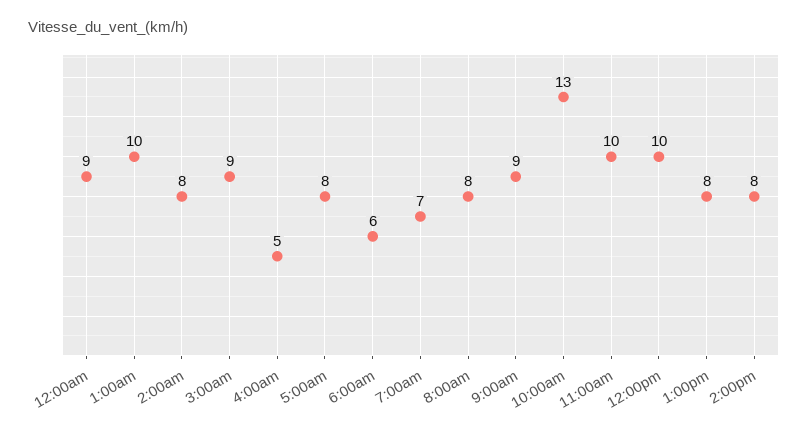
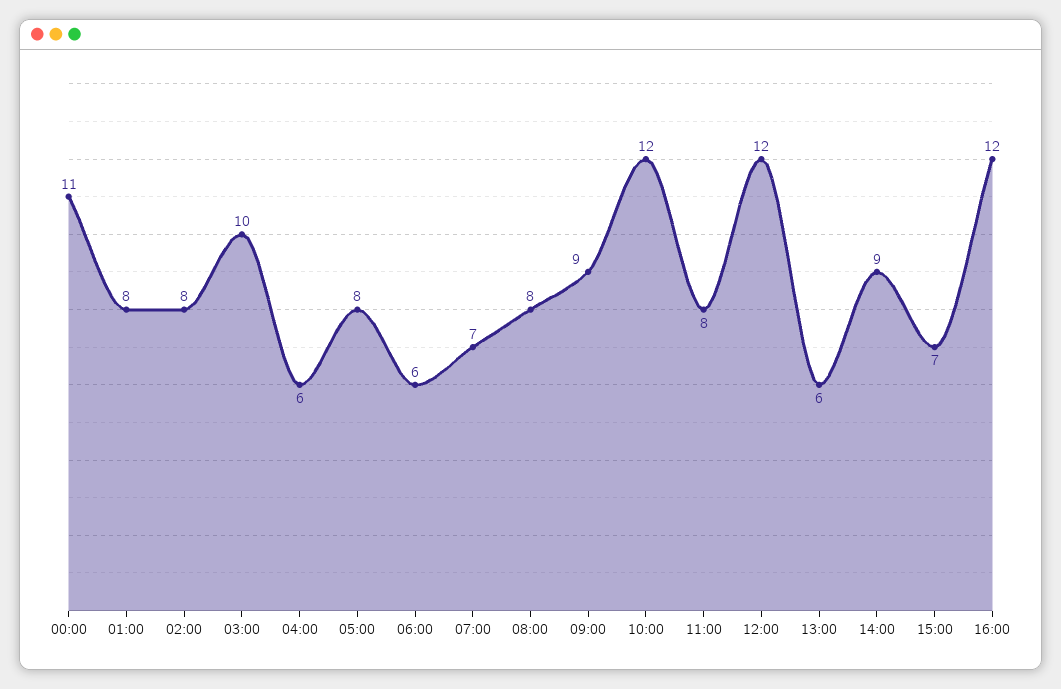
12:00am: 9 -> 11
1:00am: 10 -> 8
3:00am: 9 -> 10
4:00am: 5 -> 6
10:00am: 13 -> 12
11:00am: 10 -> 8
12:00pm: 10 -> 12
1:00pm: 8 -> 6
2:00pm: 8 -> 9
15:00: none -> 7
16:00: none -> 12

